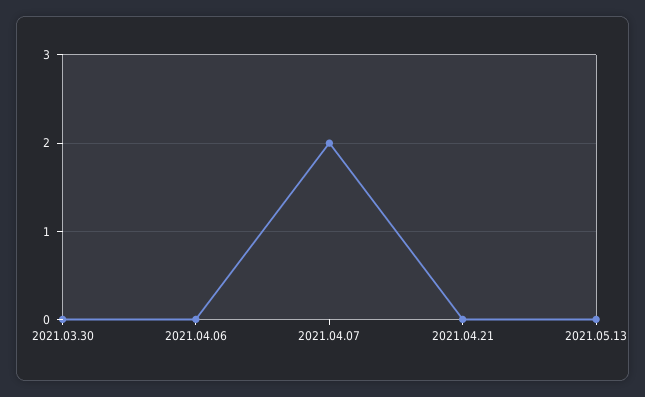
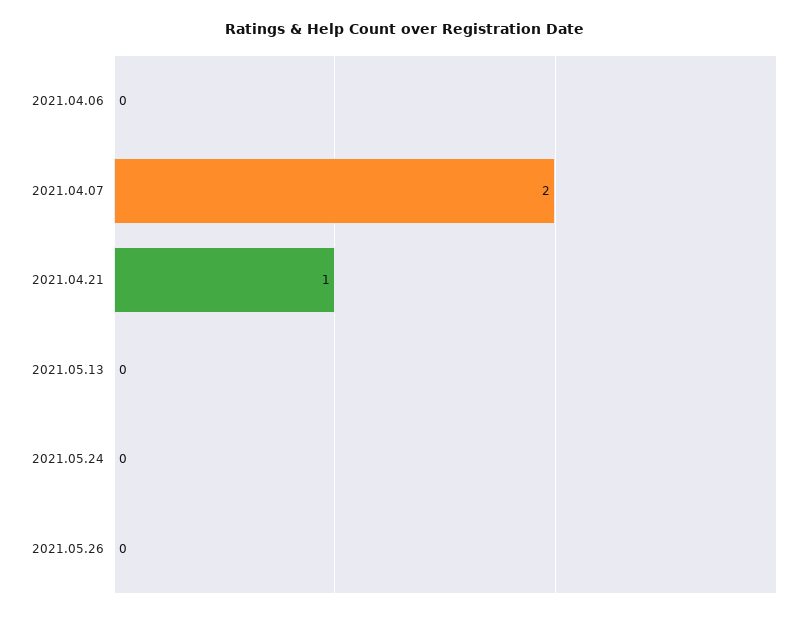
2021.03.30: 0 -> none
2021.04.21: 0 -> 1
2021.05.24: none -> 0
2021.05.26: none -> 0

